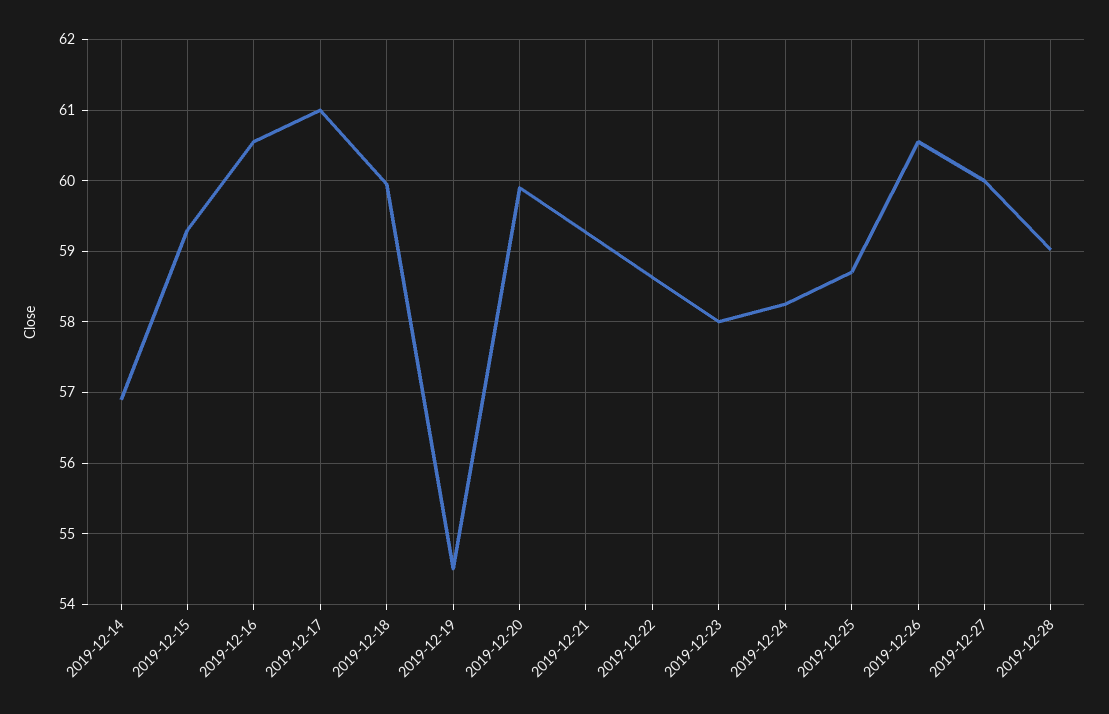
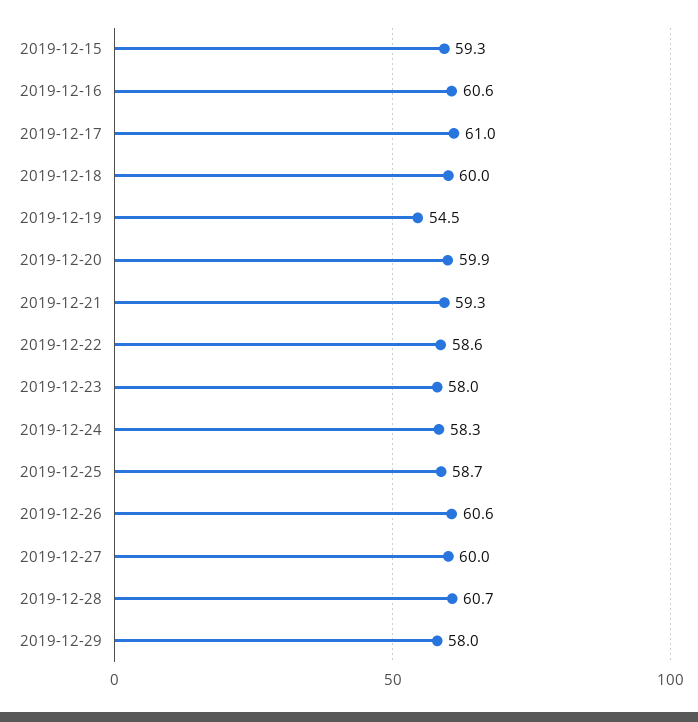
2019-12-14: 56.9 -> none
2019-12-28: 59 -> 60.7
2019-12-29: none -> 58

